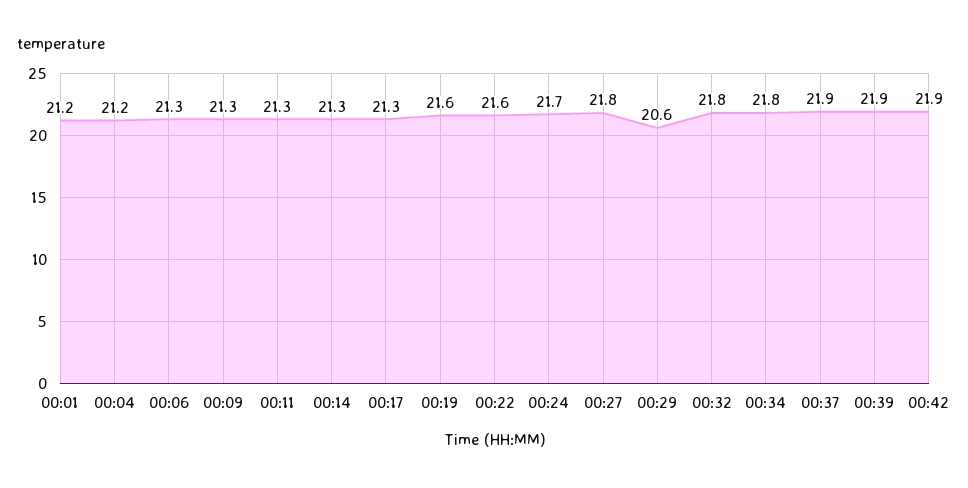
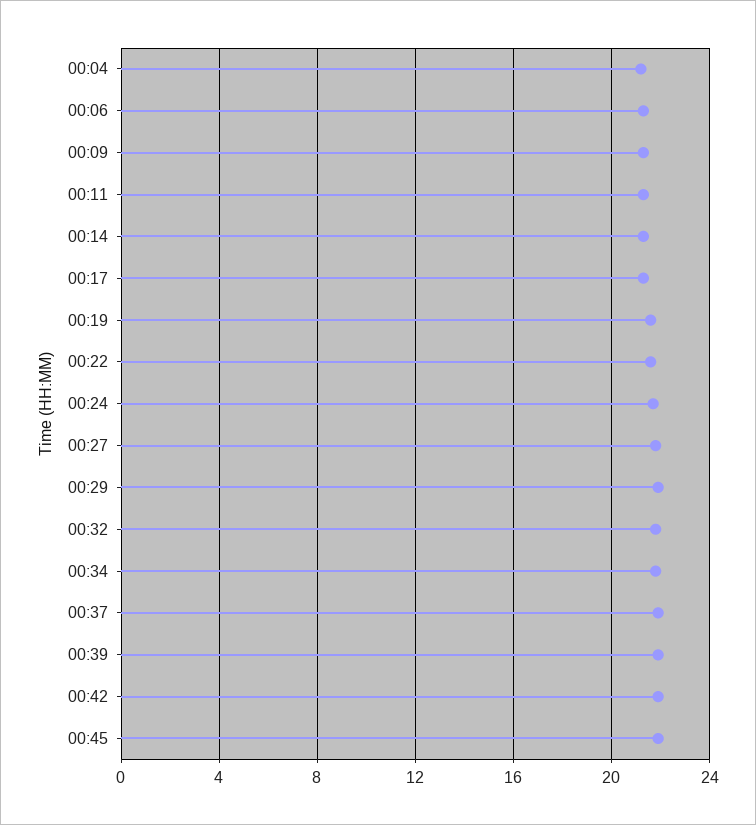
00:01: 21.2 -> none
00:29: 20.6 -> 22
00:45: none -> 22

